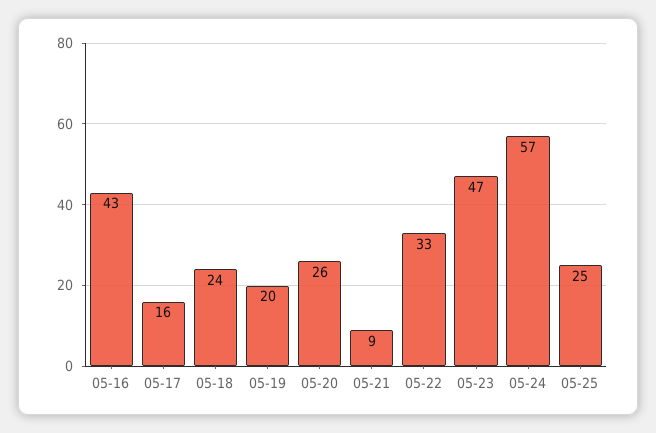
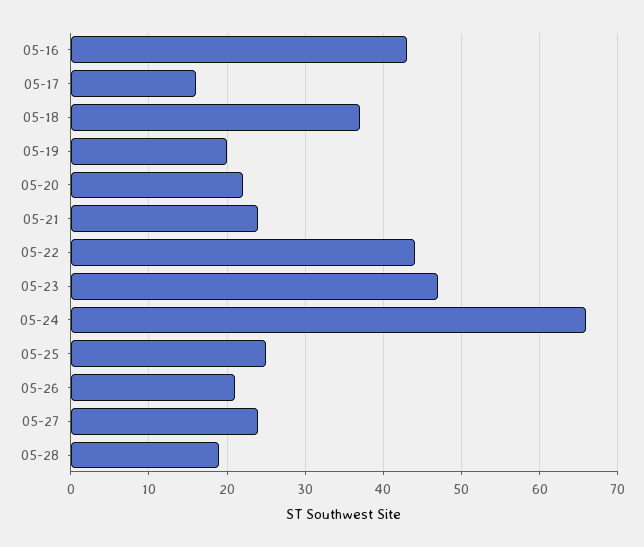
05-18: 24 -> 37
05-20: 26 -> 22
05-21: 9 -> 24
05-22: 33 -> 44
05-24: 57 -> 66
05-26: none -> 21
05-27: none -> 24
05-28: none -> 19

